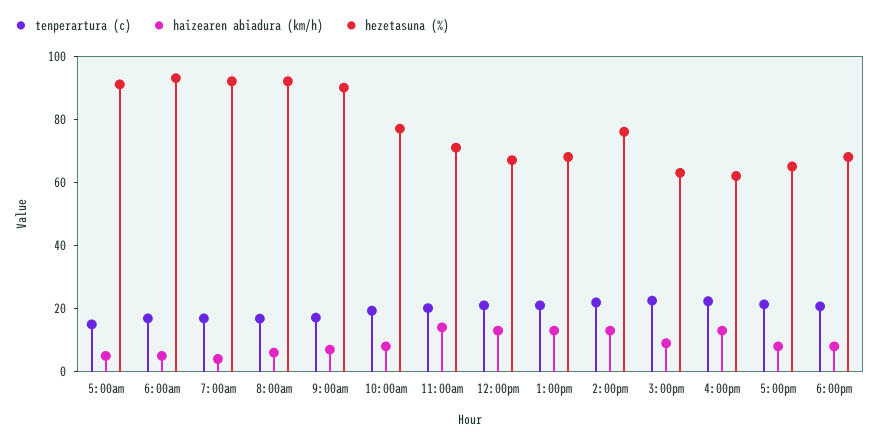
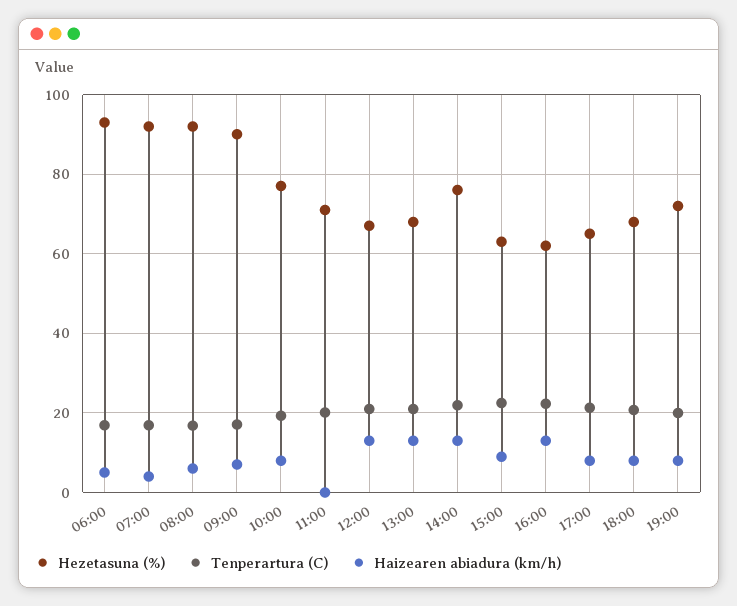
tenperartura (c), 5:00am: 15 -> none
haizearen abiadura (km/h), 5:00am: 5 -> none
hezetasuna (%), 5:00am: 90 -> none
haizearen abiadura (km/h), 11:00am: 15 -> 0
hezetasuna (%), 19:00: none -> 72
tenperartura (c), 19:00: none -> 20
haizearen abiadura (km/h), 19:00: none -> 8

